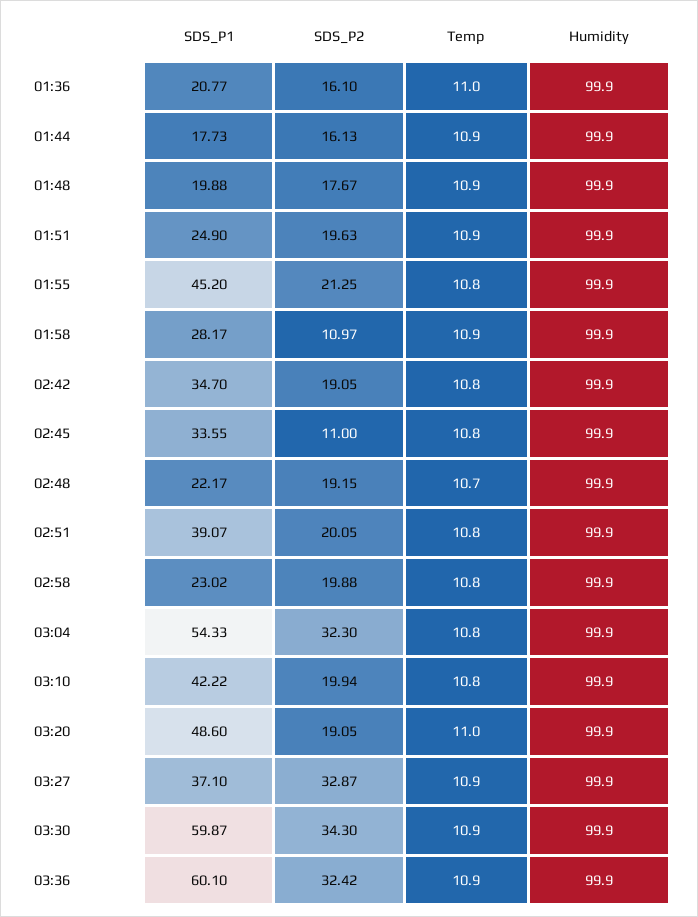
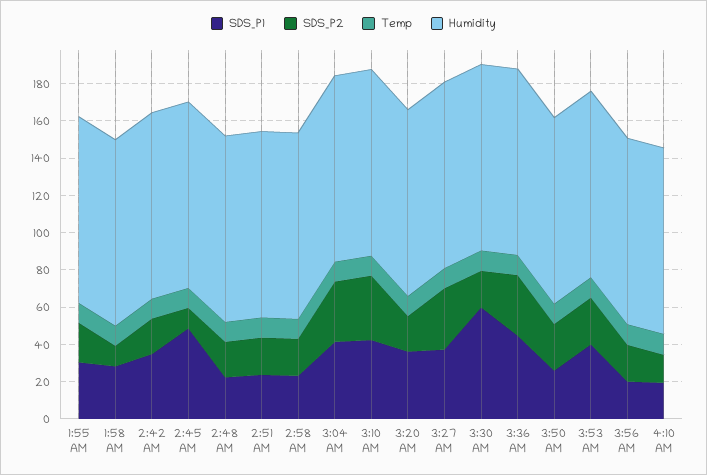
SDS_P1, 01:36: 20.77 -> none
SDS_P2, 01:36: 16.1 -> none
Temp, 01:36: 11 -> none
Humidity, 01:36: 99.9 -> none
SDS_P1, 01:44: 17.73 -> none
SDS_P2, 01:44: 16.13 -> none
Temp, 01:44: 10.9 -> none
Humidity, 01:44: 99.9 -> none
SDS_P1, 01:48: 19.88 -> none
SDS_P2, 01:48: 17.67 -> none
Temp, 01:48: 10.9 -> none
Humidity, 01:48: 99.9 -> none
SDS_P1, 01:51: 24.9 -> none
SDS_P2, 01:51: 19.63 -> none
Temp, 01:51: 10.9 -> none
Humidity, 01:51: 99.9 -> none
SDS_P1, 01:55: 45.2 -> 30
SDS_P1, 02:45: 33.55 -> 50
SDS_P1, 02:51: 39.07 -> 25
SDS_P1, 03:04: 54.33 -> 40
SDS_P2, 03:10: 19.94 -> 35
SDS_P1, 03:20: 48.6 -> 35
SDS_P2, 03:30: 34.3 -> 20
SDS_P1, 03:36: 60.1 -> 45
SDS_P1, 3:50 AM: none -> 25
SDS_P2, 3:50 AM: none -> 25
Temp, 3:50 AM: none -> 10
Humidity, 3:50 AM: none -> 100
SDS_P1, 3:53 AM: none -> 40
SDS_P2, 3:53 AM: none -> 25
Temp, 3:53 AM: none -> 10
Humidity, 3:53 AM: none -> 100
SDS_P1, 3:56 AM: none -> 20
SDS_P2, 3:56 AM: none -> 20
Temp, 3:56 AM: none -> 10
Humidity, 3:56 AM: none -> 100
SDS_P1, 4:10 AM: none -> 20
SDS_P2, 4:10 AM: none -> 15
Temp, 4:10 AM: none -> 10
Humidity, 4:10 AM: none -> 100

